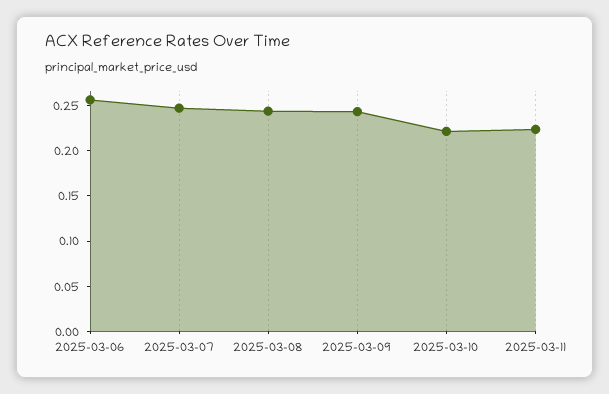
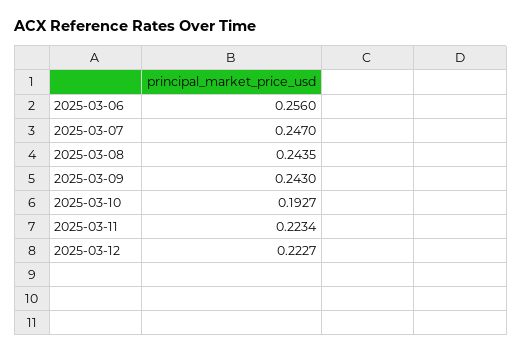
2025-03-10: 0.22 -> 0.1927
2025-03-12: none -> 0.2227

